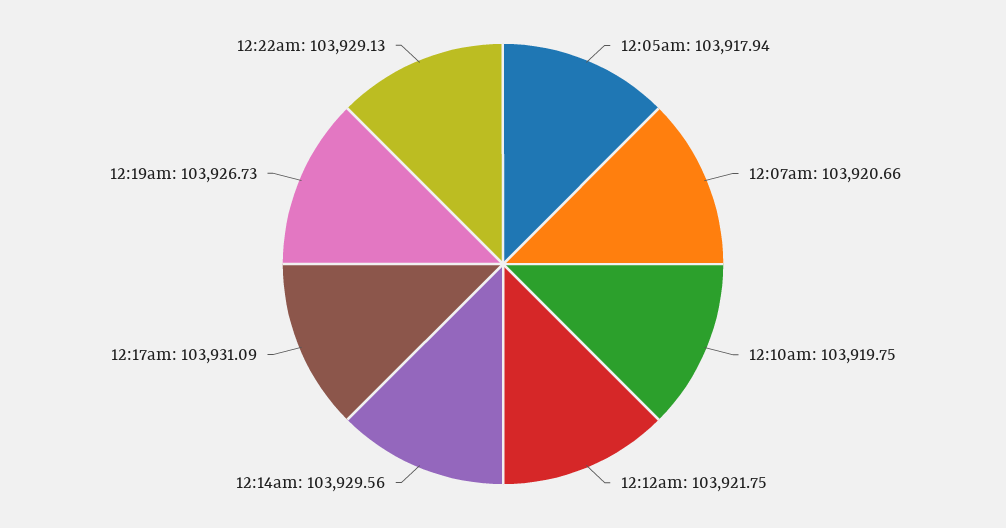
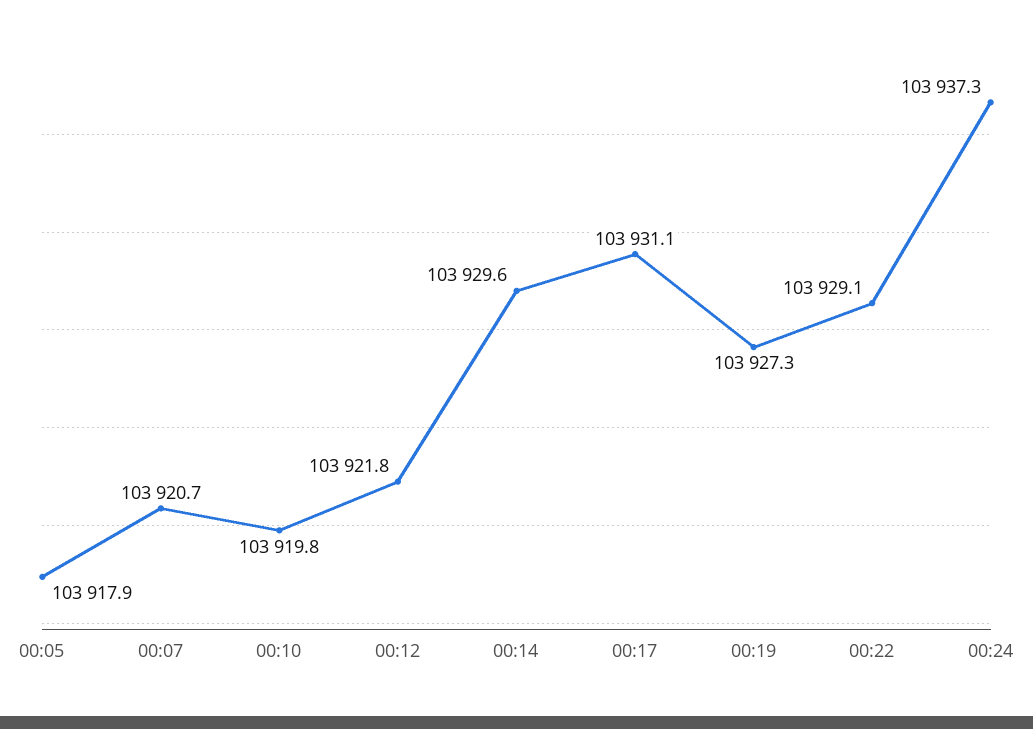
12:19am: 103926.73 -> 103927.3
00:24: none -> 103937.3

